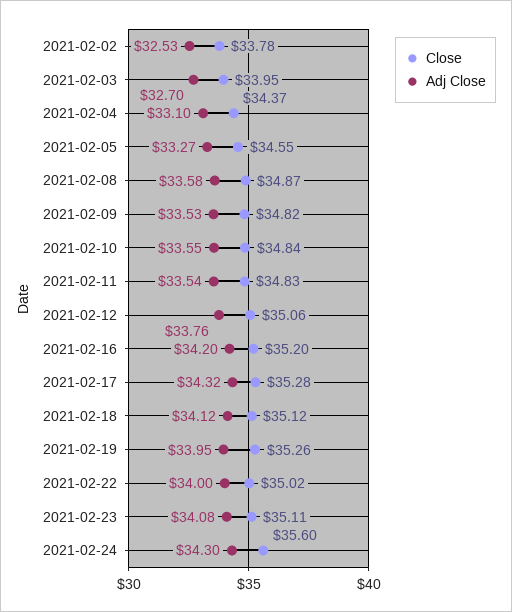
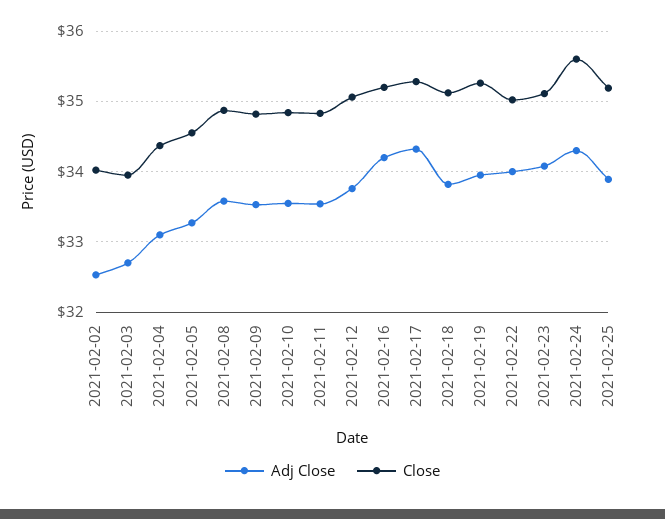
Close, 2021-02-02: 33.78 -> 34
Adj Close, 2021-02-18: 34.12 -> 33.8
Adj Close, 2021-02-25: none -> 33.9
Close, 2021-02-25: none -> 35.2

